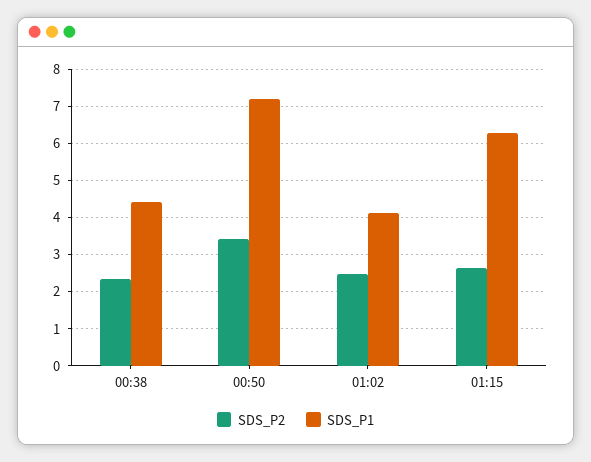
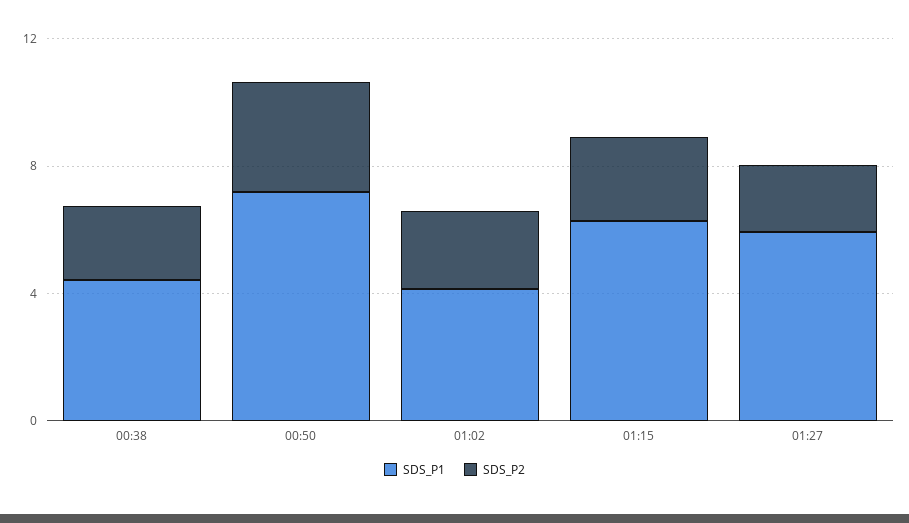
SDS_P1, 01:27: none -> 6
SDS_P2, 01:27: none -> 2

